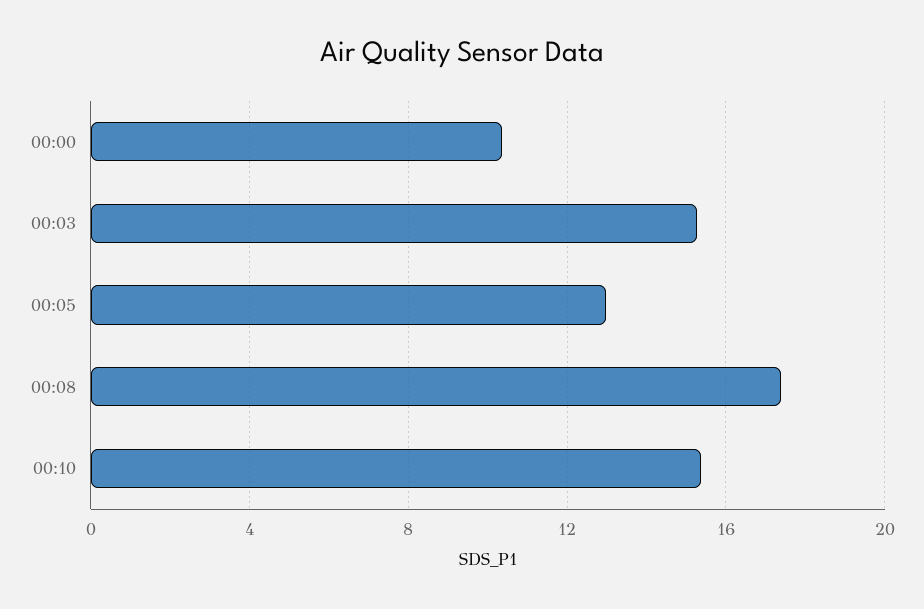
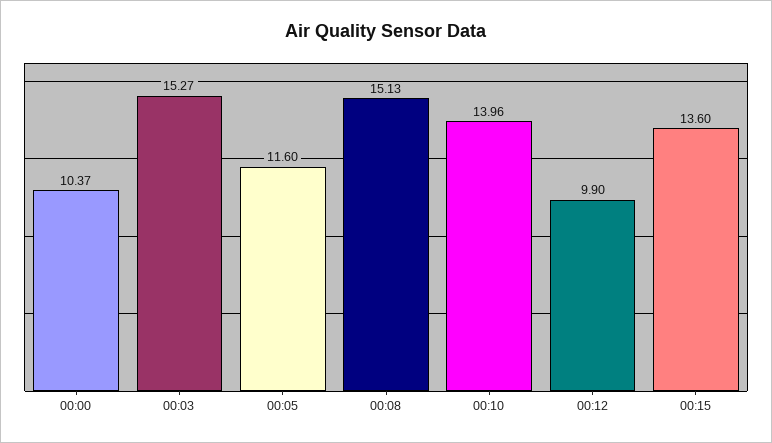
00:05: 13 -> 11.6
00:08: 17.5 -> 15.13
00:10: 15.5 -> 13.96
00:12: none -> 9.9
00:15: none -> 13.6

